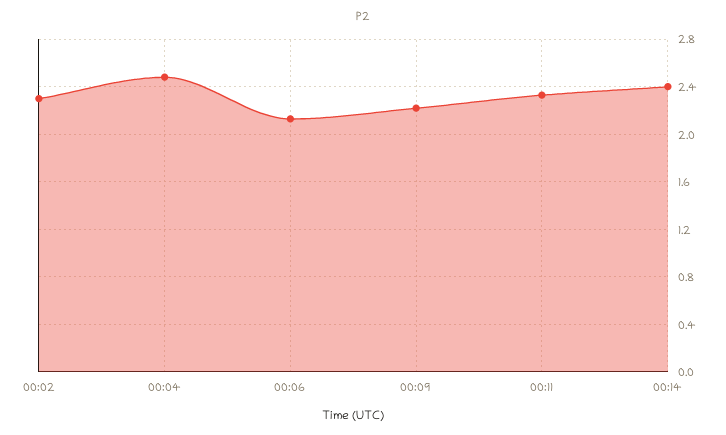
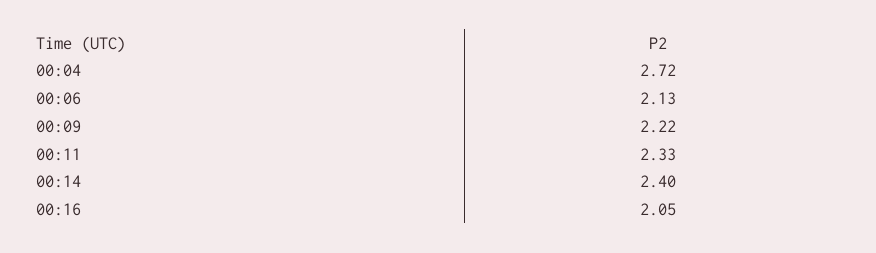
00:02: 2.3 -> none
00:04: 2.5 -> 2.72
00:16: none -> 2.05

